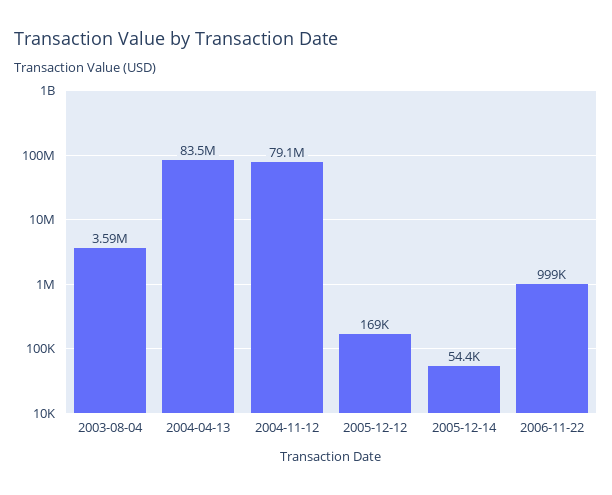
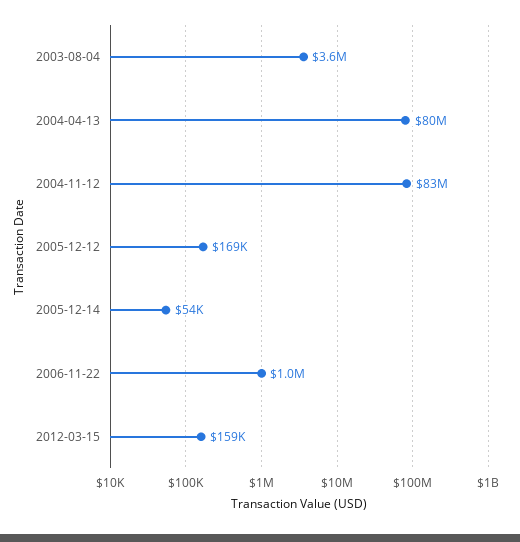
2004-04-13: 83500000 -> 80000000
2004-11-12: 79100000 -> 83000000
2012-03-15: none -> 159000

